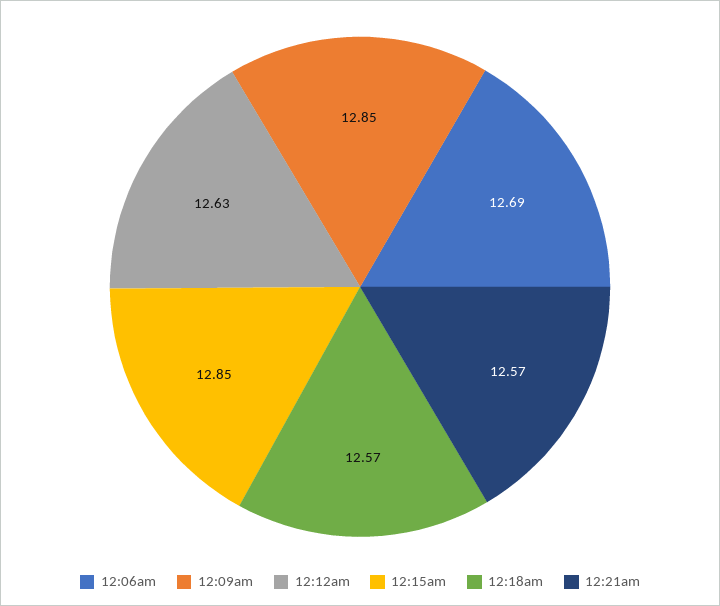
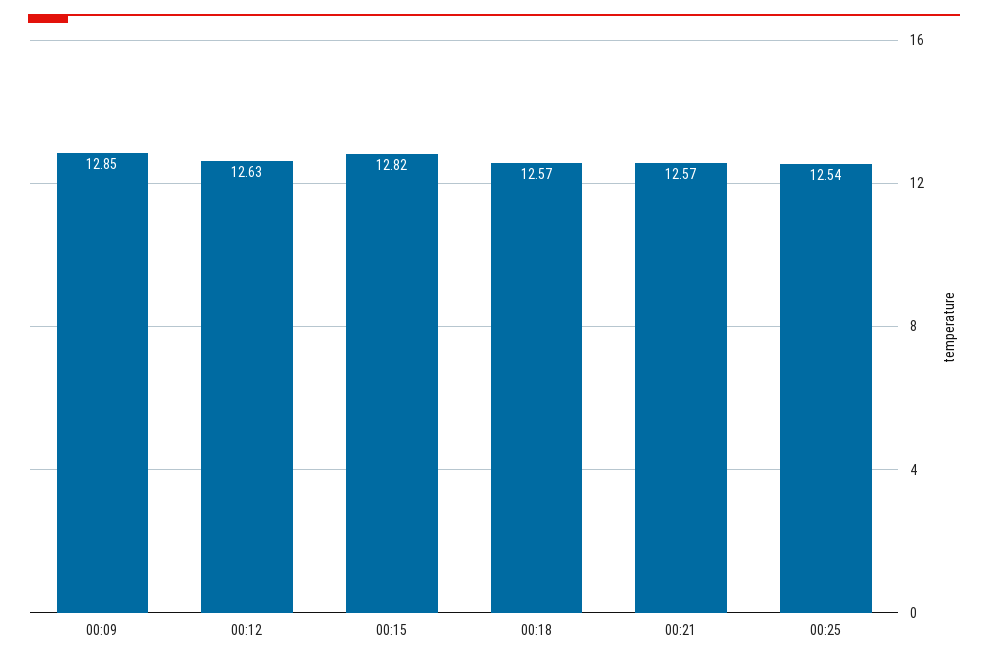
12:06am: 12.69 -> none
12:15am: 12.85 -> 12.82
00:25: none -> 12.54

